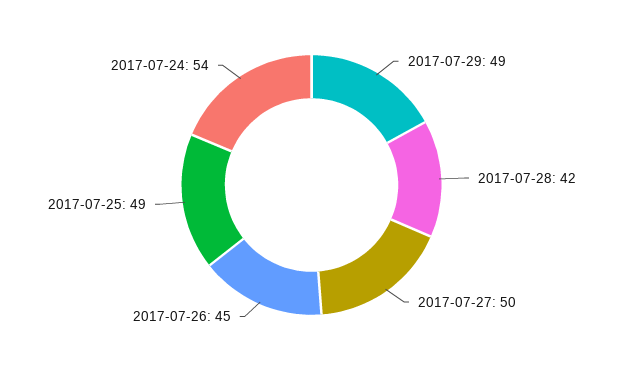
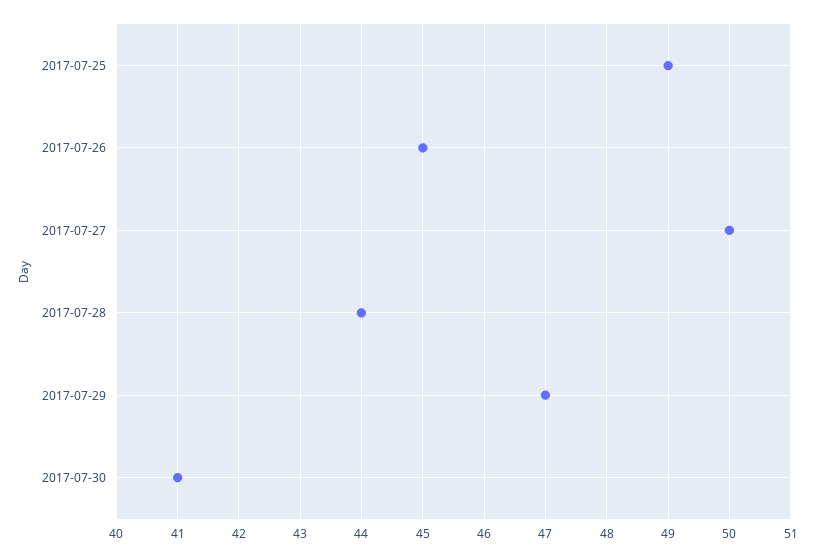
2017-07-29: 49 -> 47
2017-07-28: 42 -> 44
2017-07-24: 54 -> none
2017-07-30: none -> 41

